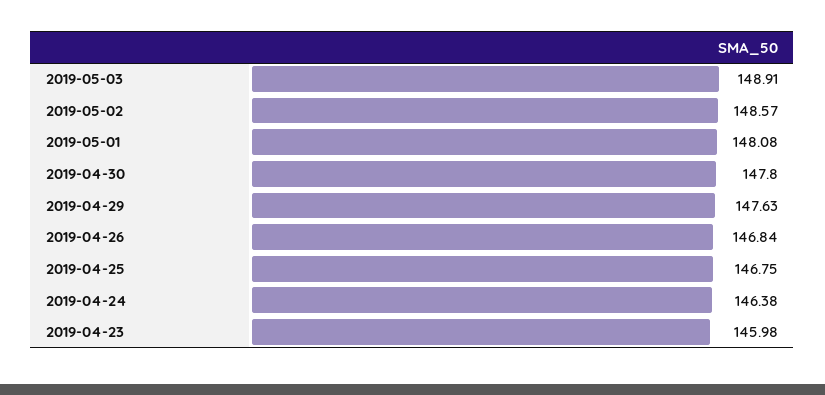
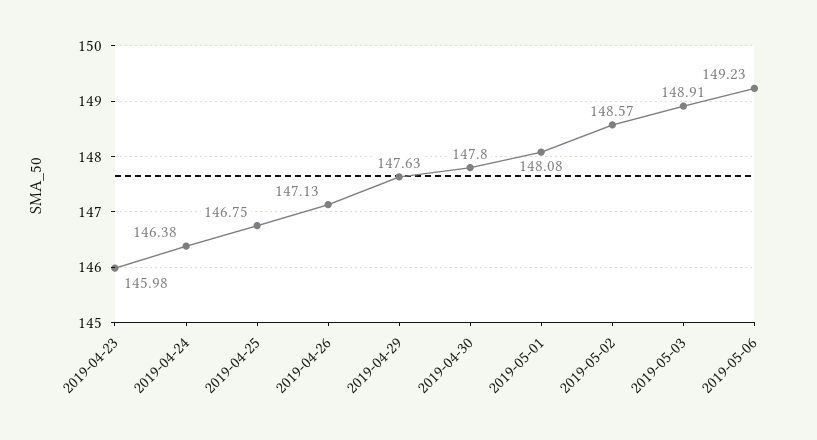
2019-04-26: 146.84 -> 147.13
2019-05-06: none -> 149.23

